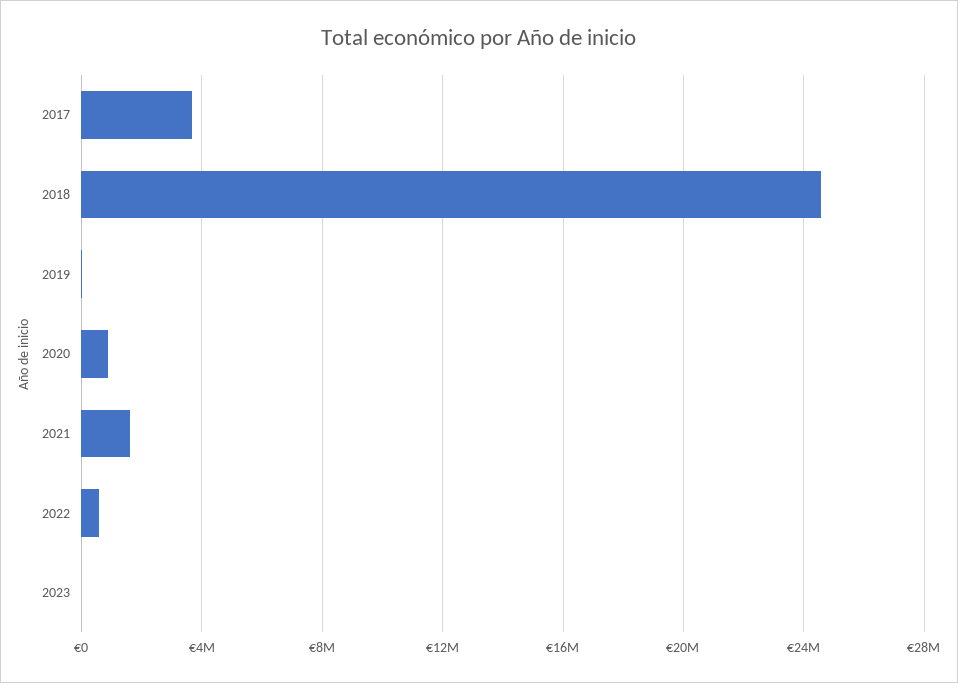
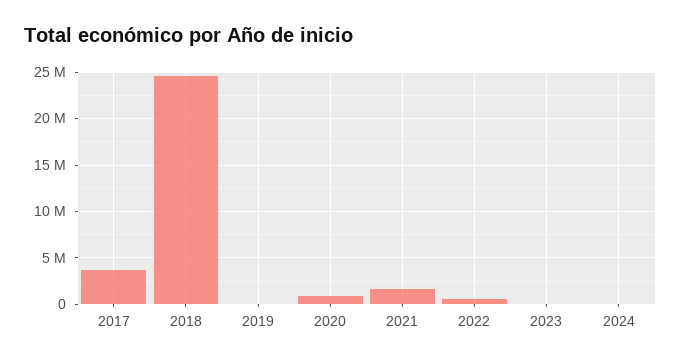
2024: none -> 0

